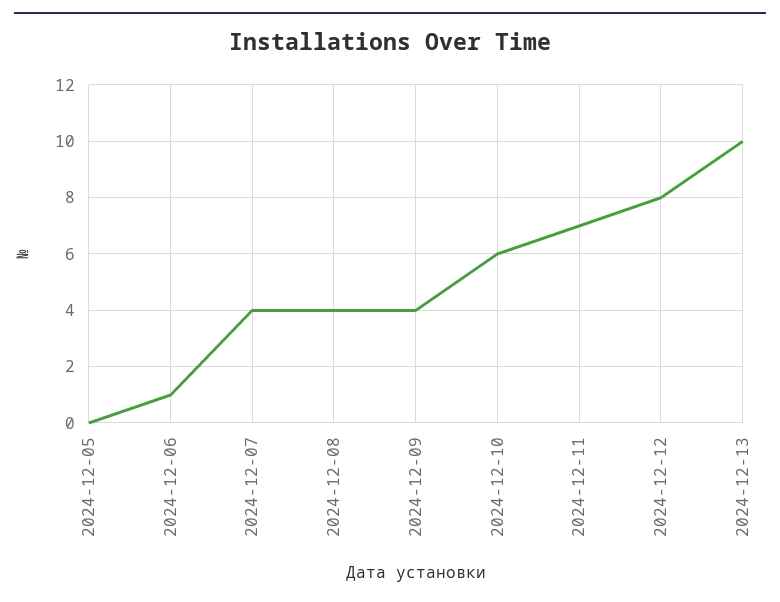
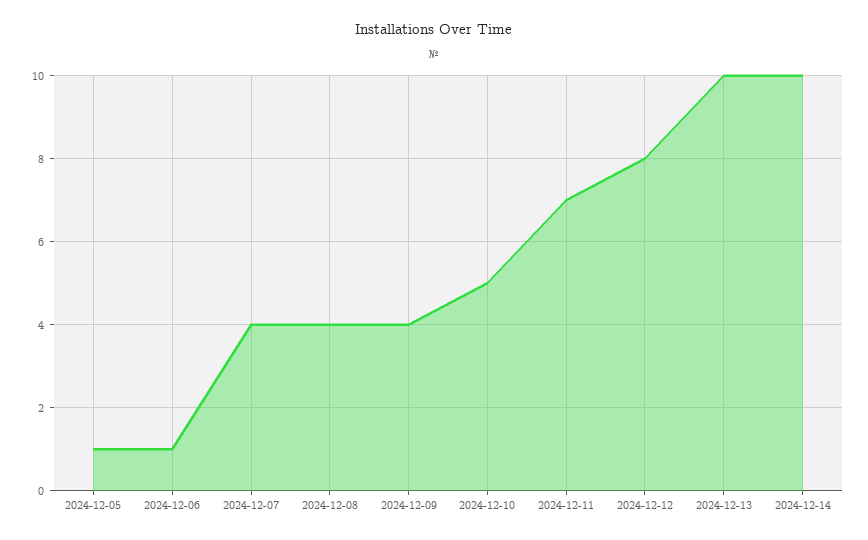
2024-12-05: 0 -> 1
2024-12-10: 6 -> 5
2024-12-14: none -> 10

